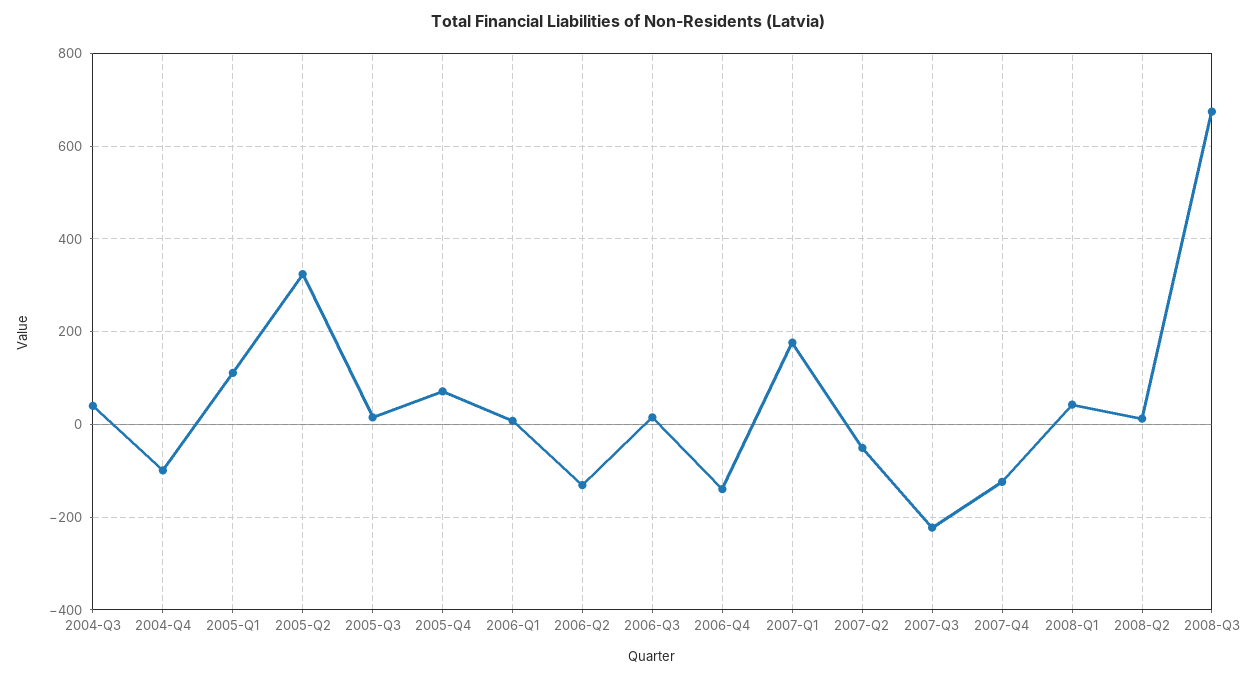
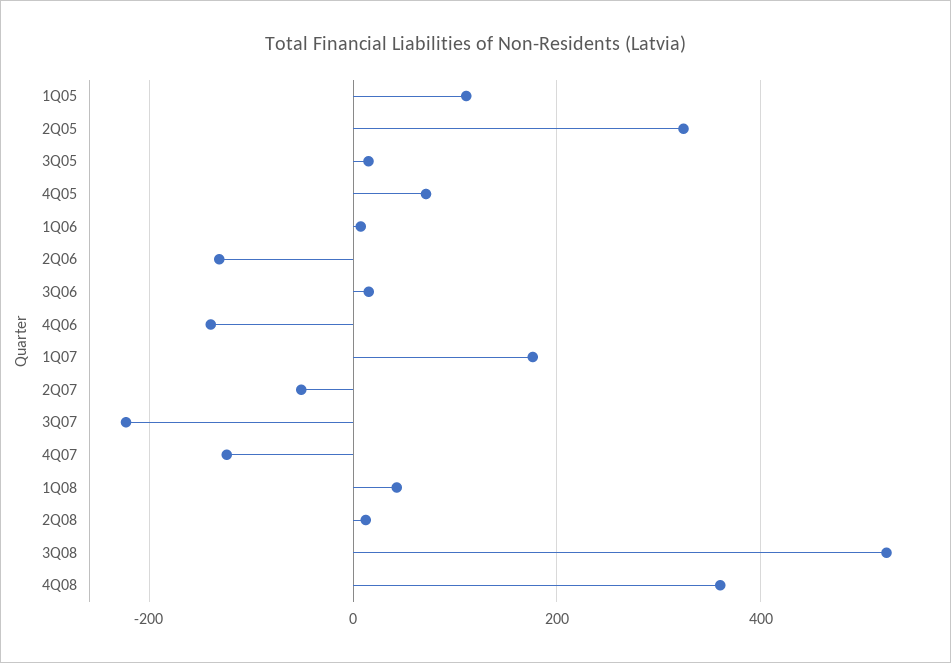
2004-Q3: 40 -> none
2004-Q4: -100 -> none
2008-Q3: 680 -> 520
4Q08: none -> 360

